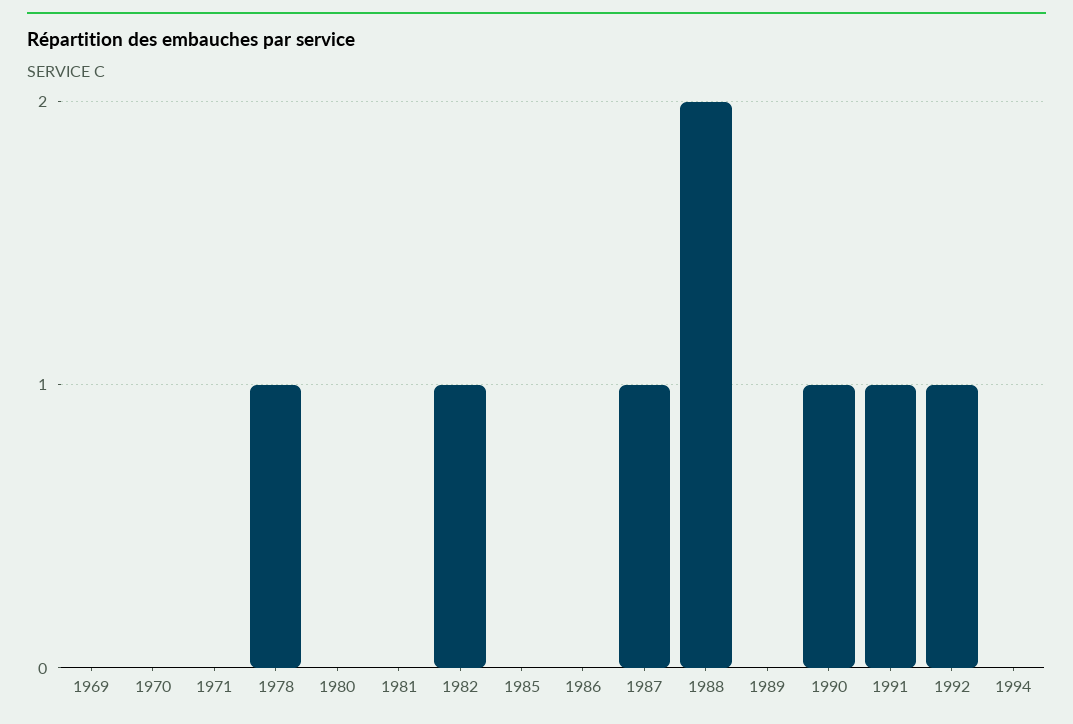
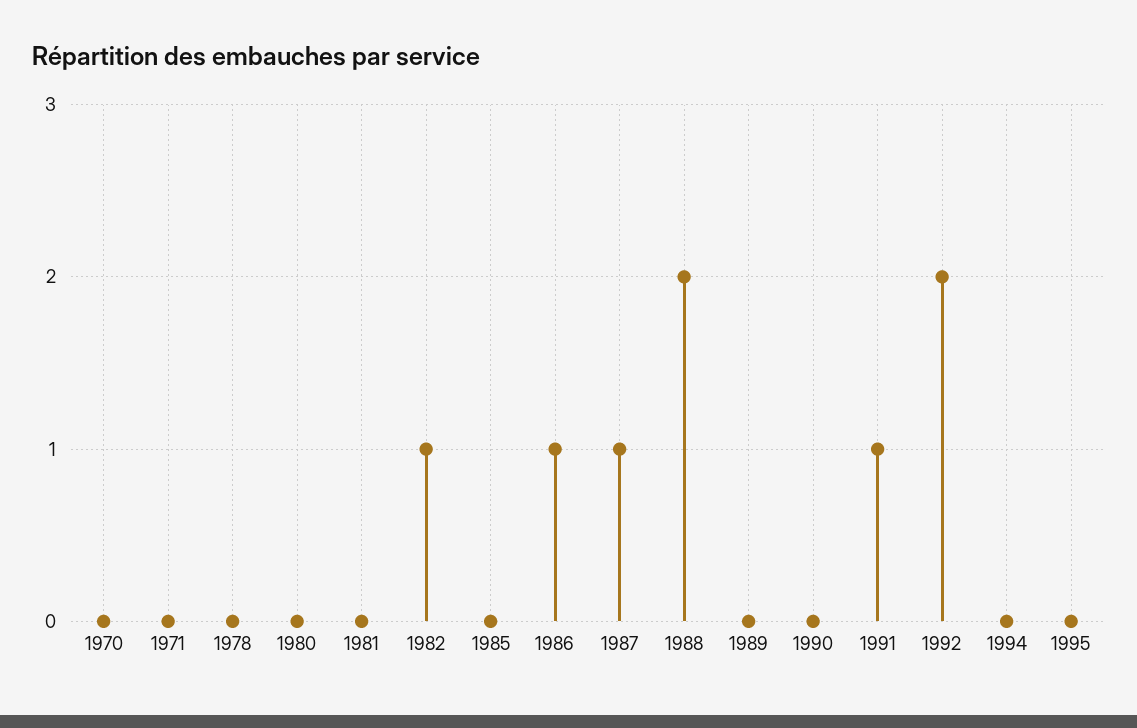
1969: 0 -> none
1978: 1 -> 0
1986: 0 -> 1
1990: 1 -> 0
1992: 1 -> 2
1995: none -> 0

